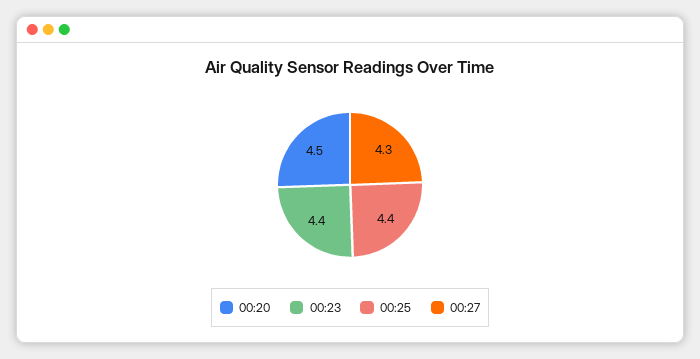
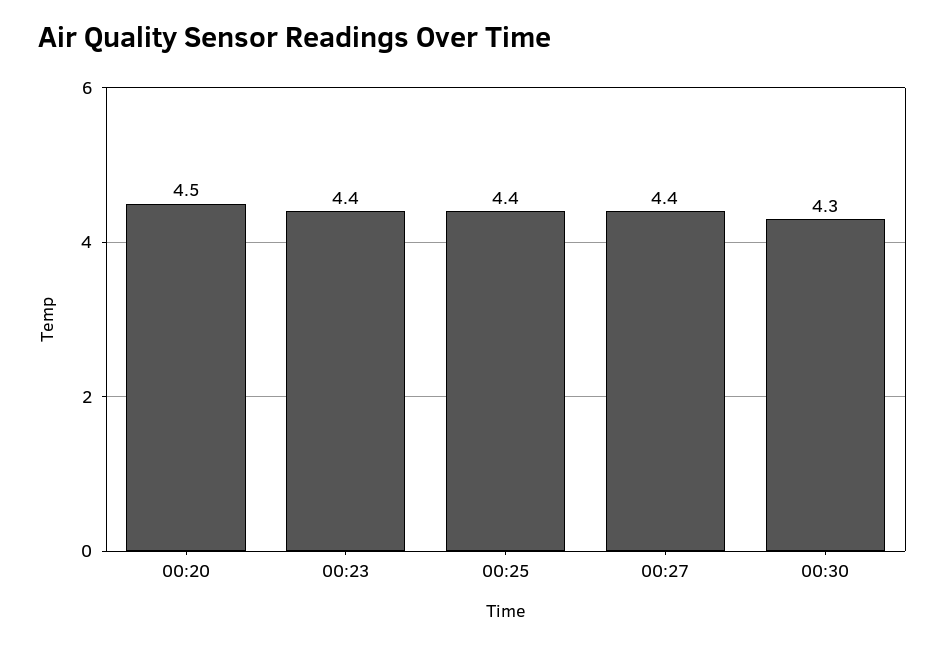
00:27: 4.3 -> 4.4
00:30: none -> 4.3

